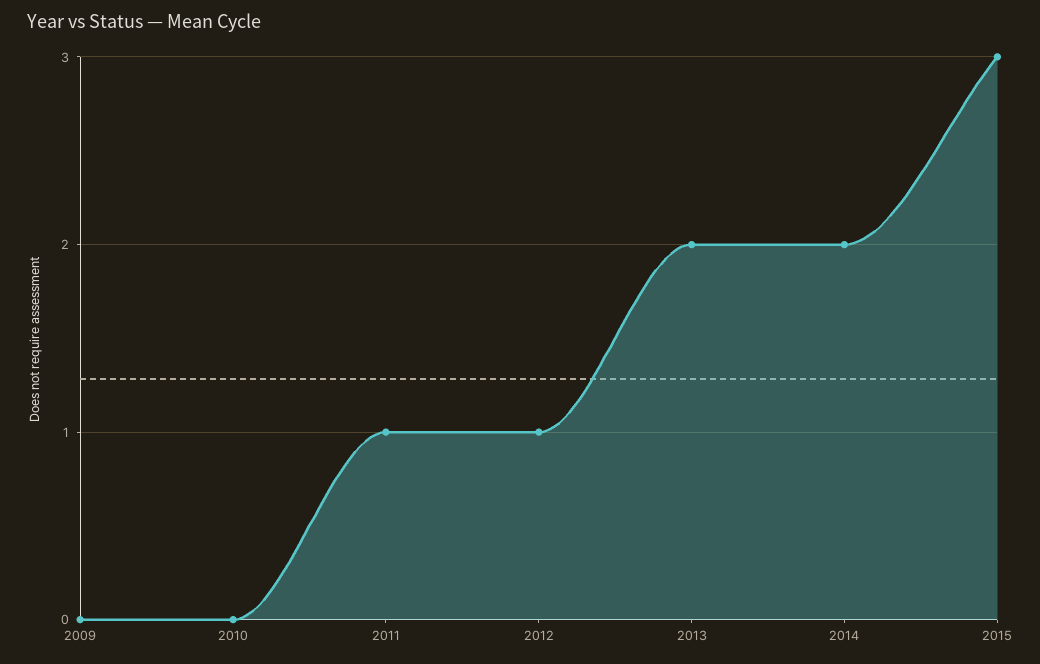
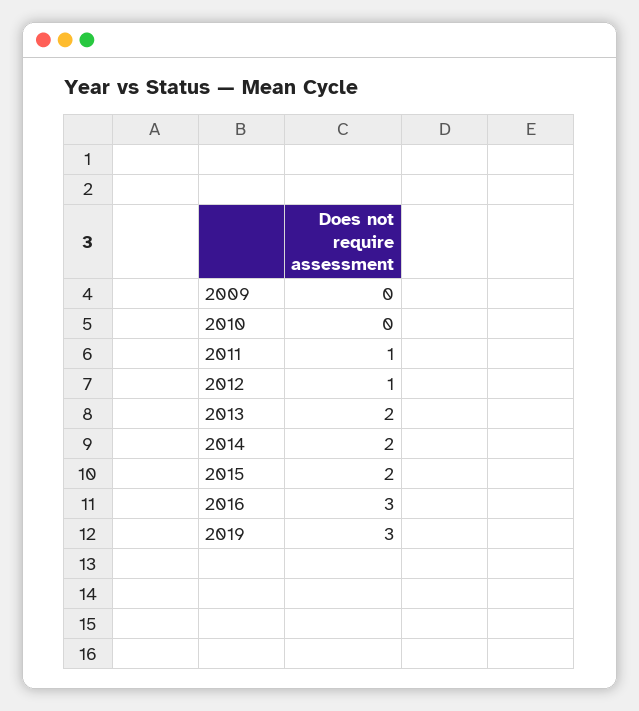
2015: 3 -> 2
2016: none -> 3
2019: none -> 3

